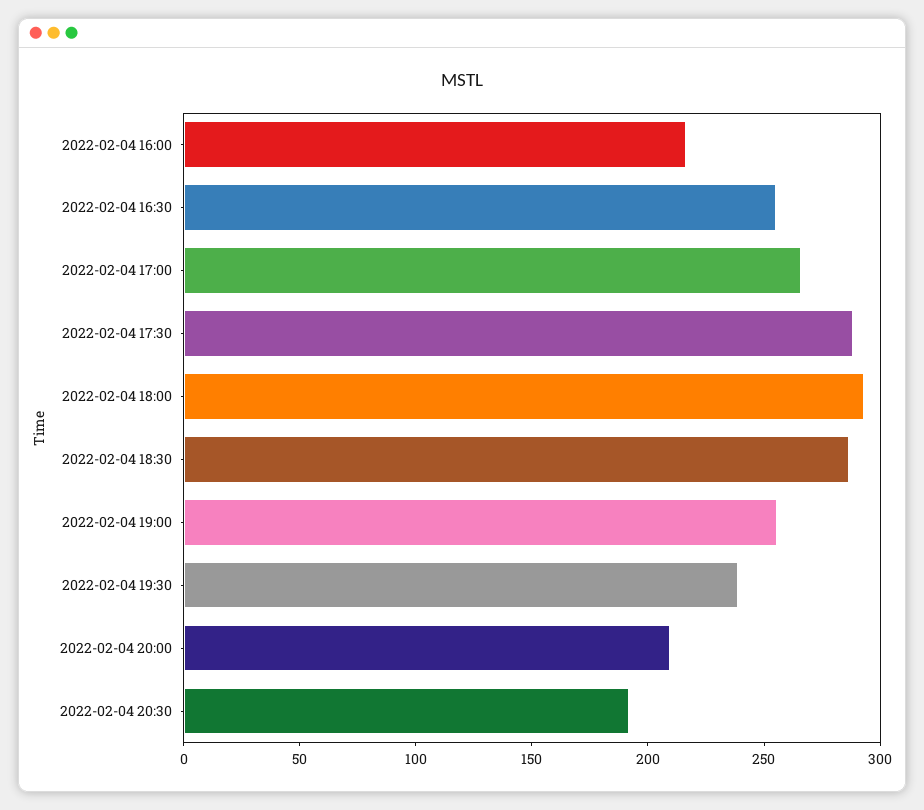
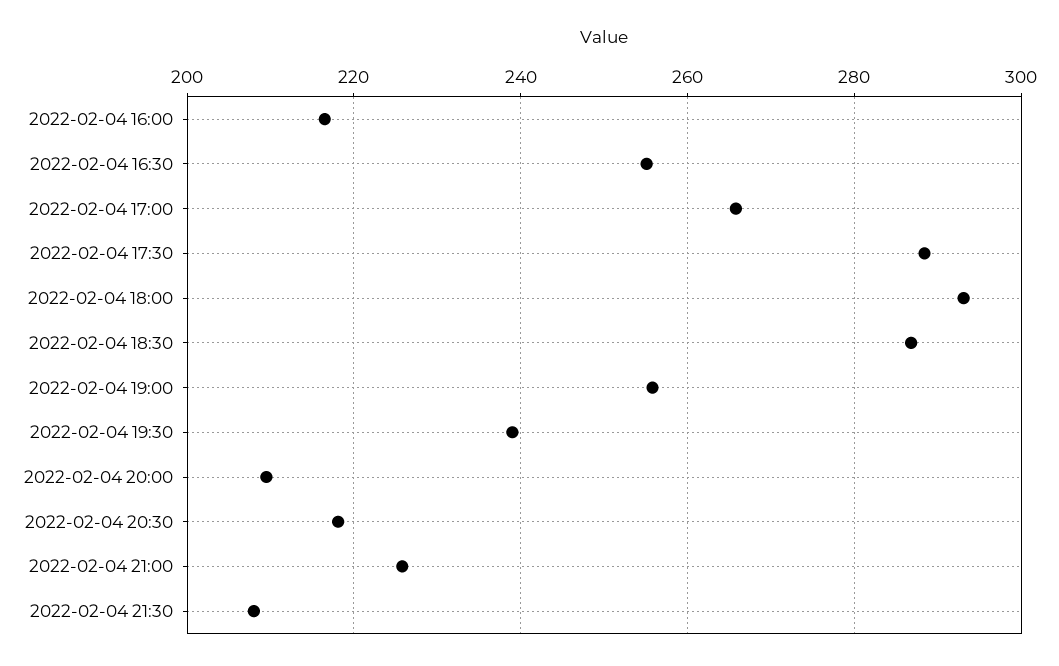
2022-02-04 20:30: 190 -> 218
2022-02-04 21:00: none -> 226
2022-02-04 21:30: none -> 208

